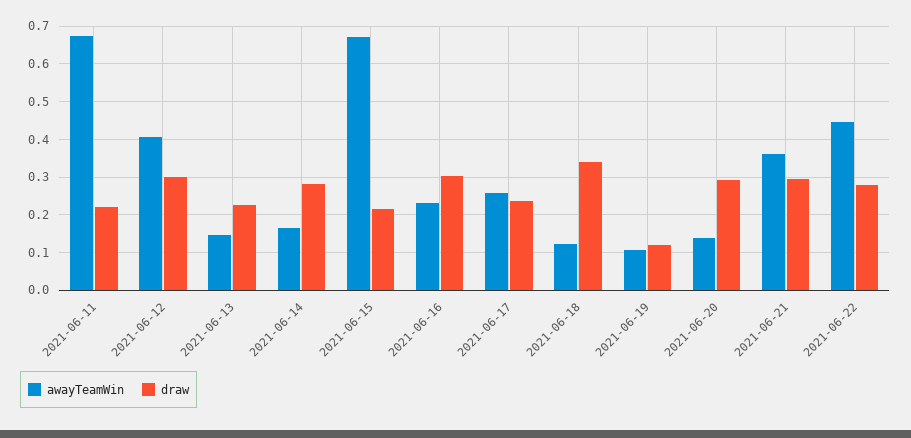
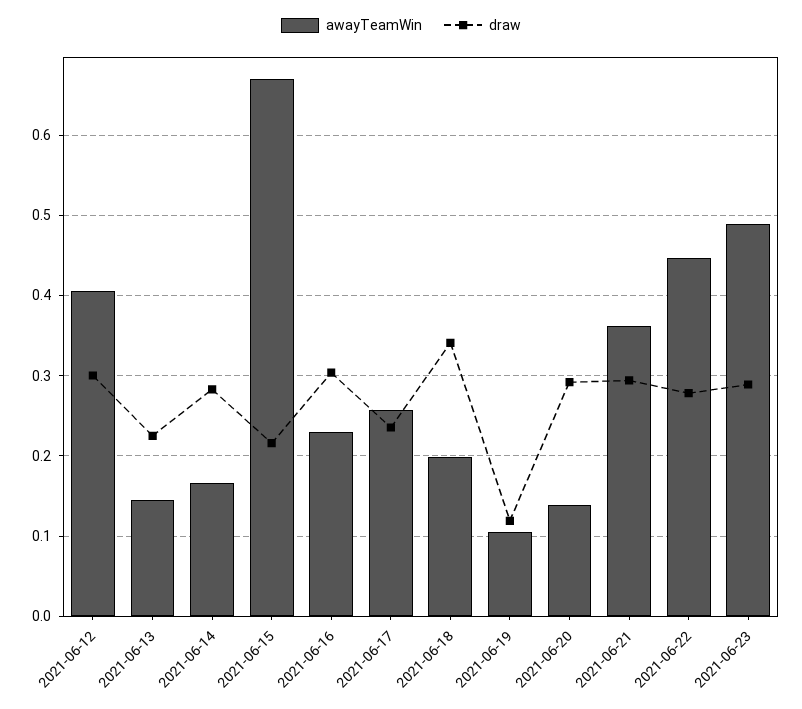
awayTeamWin, 2021-06-11: 0.68 -> none
draw, 2021-06-11: 0.22 -> none
awayTeamWin, 2021-06-18: 0.12 -> 0.2
awayTeamWin, 2021-06-23: none -> 0.49
draw, 2021-06-23: none -> 0.29

